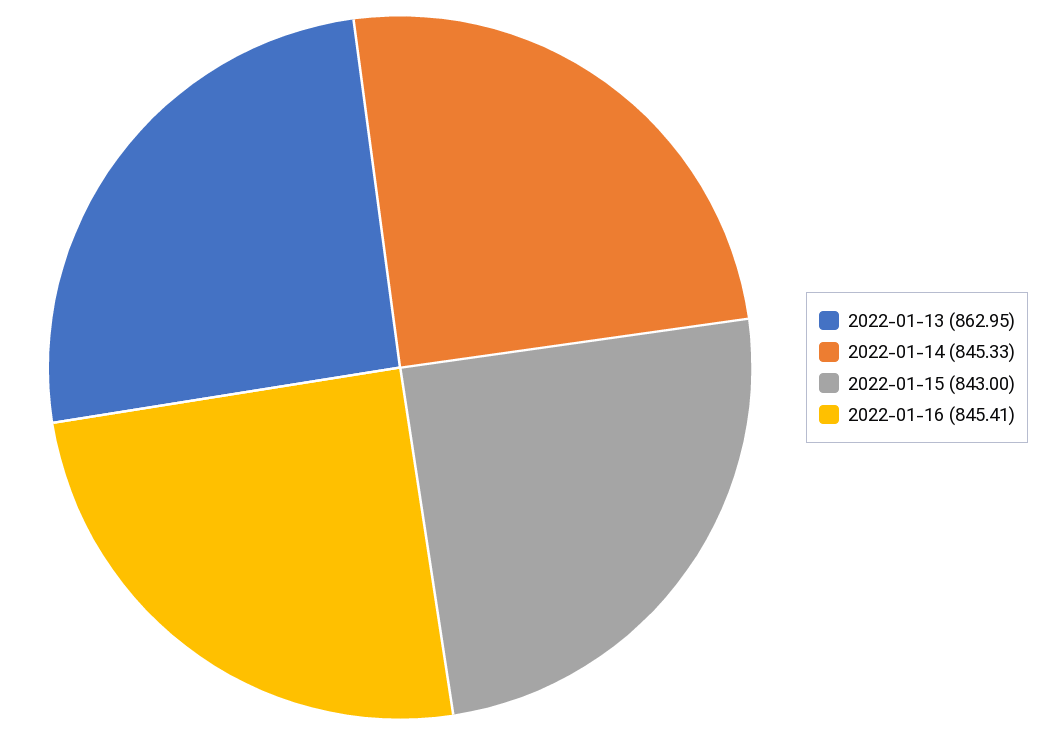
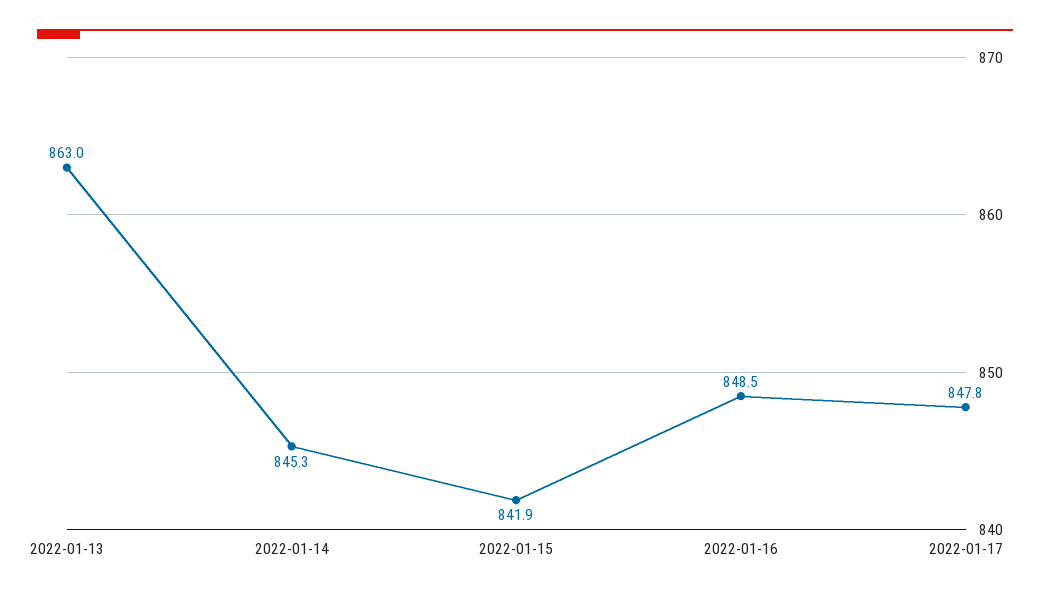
2022-01-15: 843 -> 841.9
2022-01-16: 845.41 -> 848.5
2022-01-17: none -> 847.8

